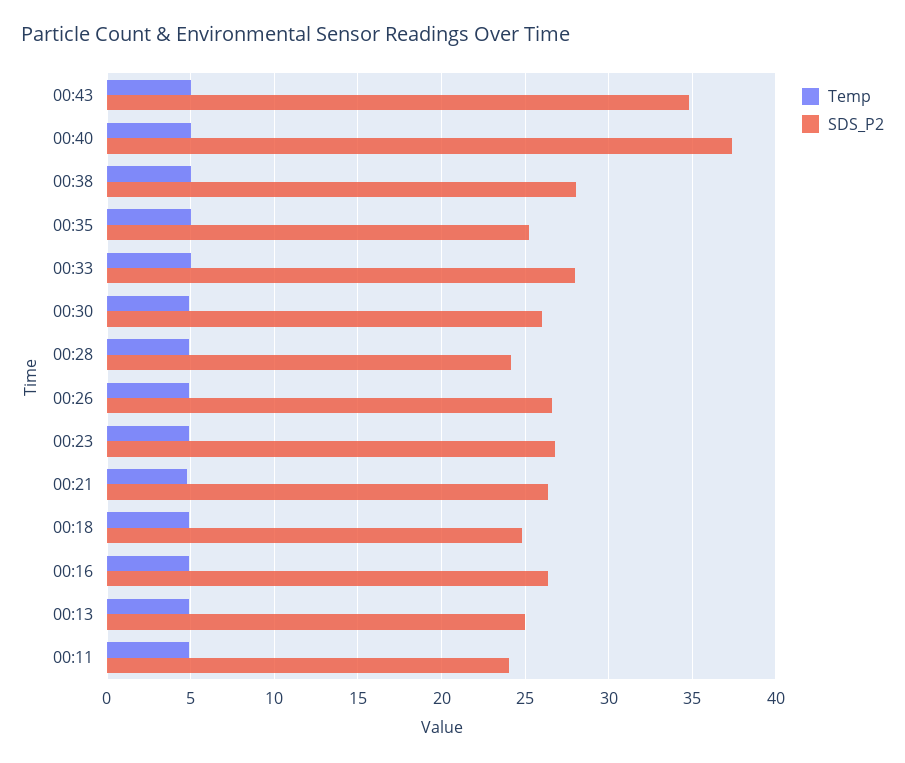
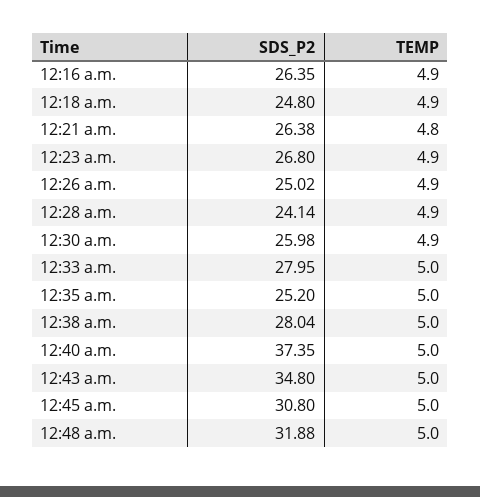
SDS_P2, 00:26: 26.5 -> 25.02
Temp, 00:13: 5 -> none
SDS_P2, 00:13: 25 -> none
Temp, 00:11: 5 -> none
SDS_P2, 00:11: 24 -> none
SDS_P2, 12:45 a.m.: none -> 30.8
Temp, 12:45 a.m.: none -> 5
SDS_P2, 12:48 a.m.: none -> 31.88
Temp, 12:48 a.m.: none -> 5

